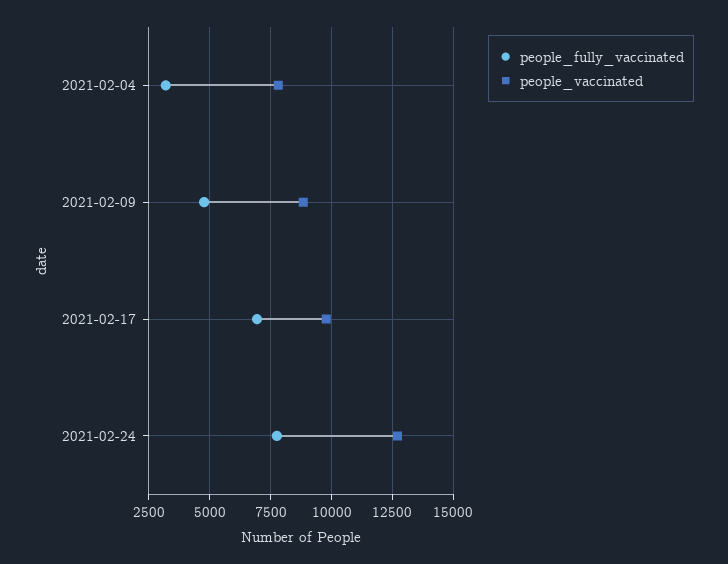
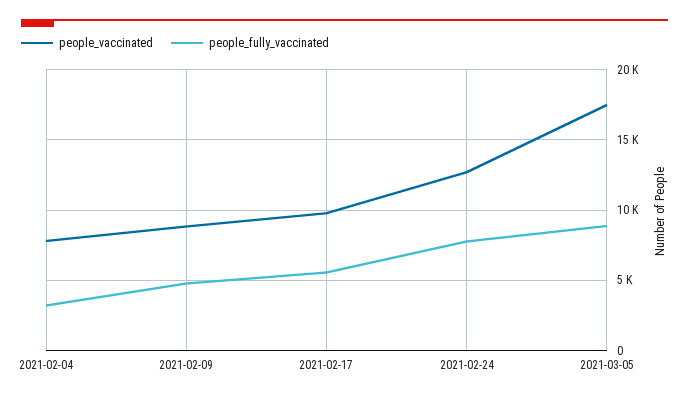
people_fully_vaccinated, 2021-02-17: 7000 -> 5500
people_vaccinated, 2021-03-05: none -> 17500
people_fully_vaccinated, 2021-03-05: none -> 9000

